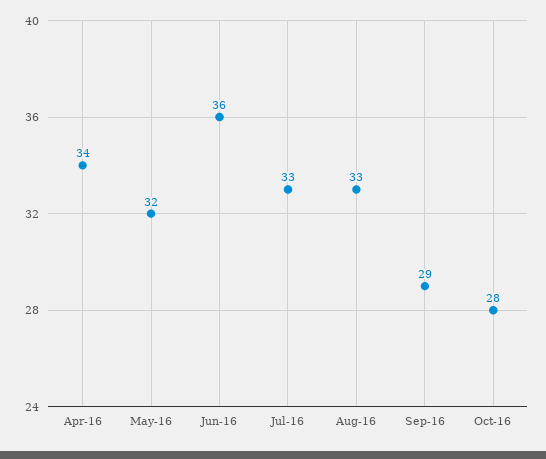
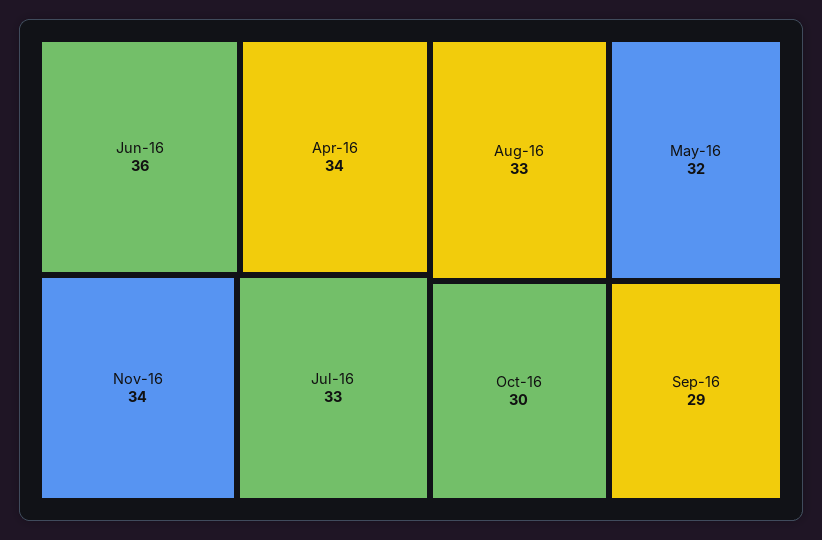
Oct-16: 28 -> 30
Nov-16: none -> 34

